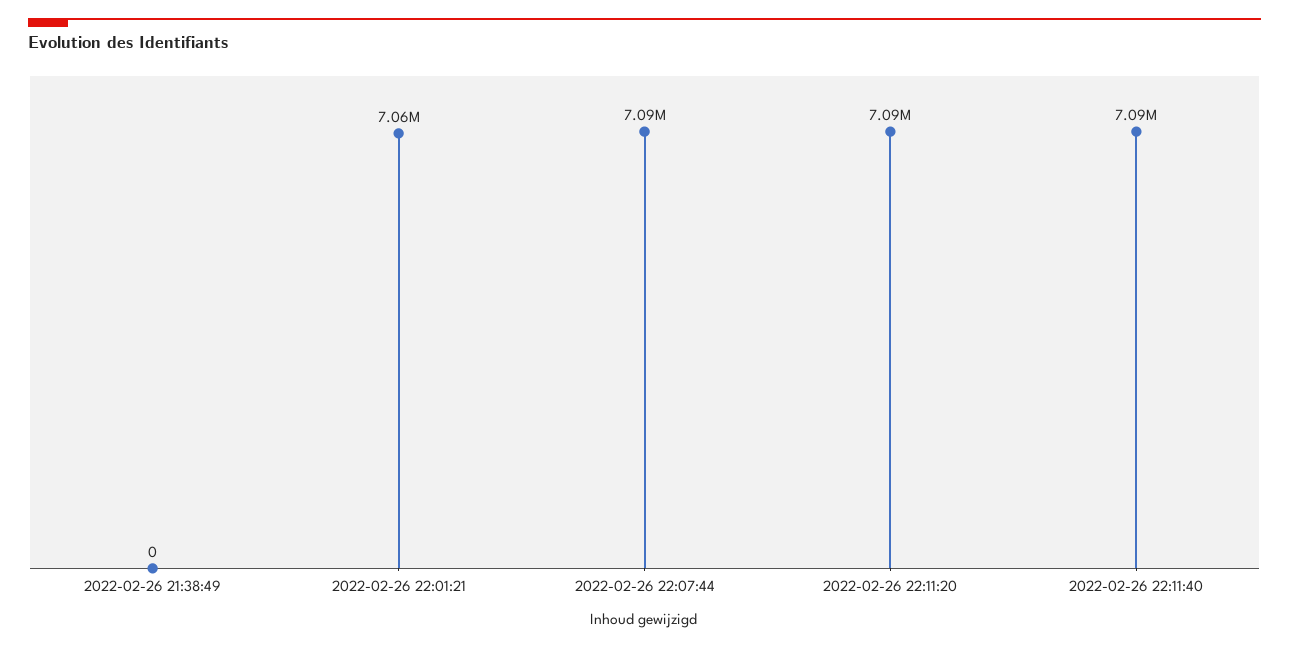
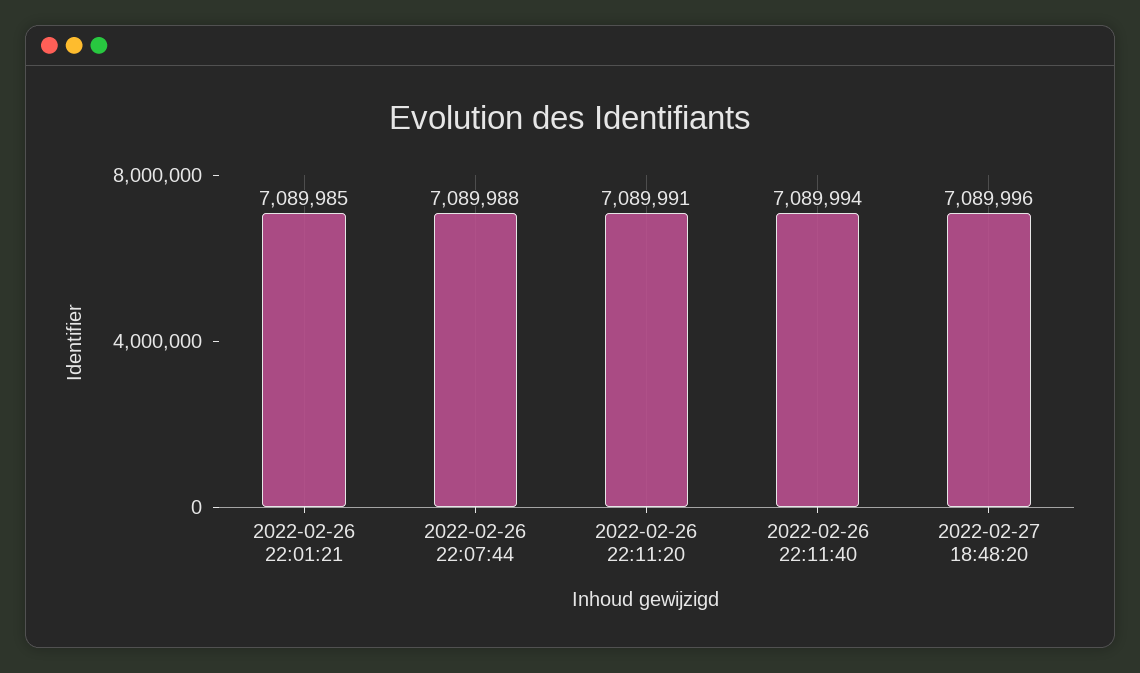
2022-02-26 21:38:49: 0 -> none
2022-02-26 22:01:21: 7060000 -> 7089985
2022-02-27 18:48:20: none -> 7089996

